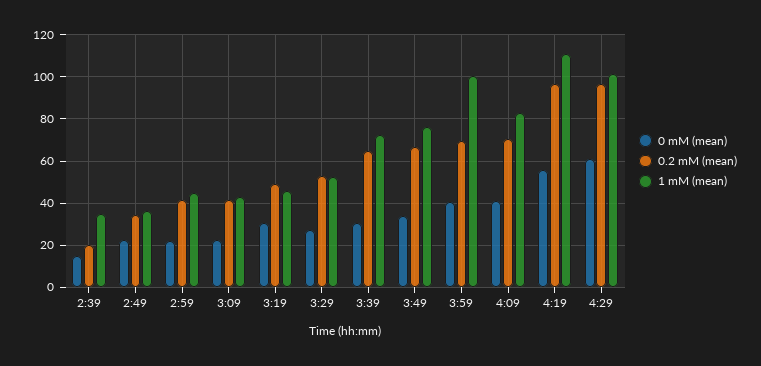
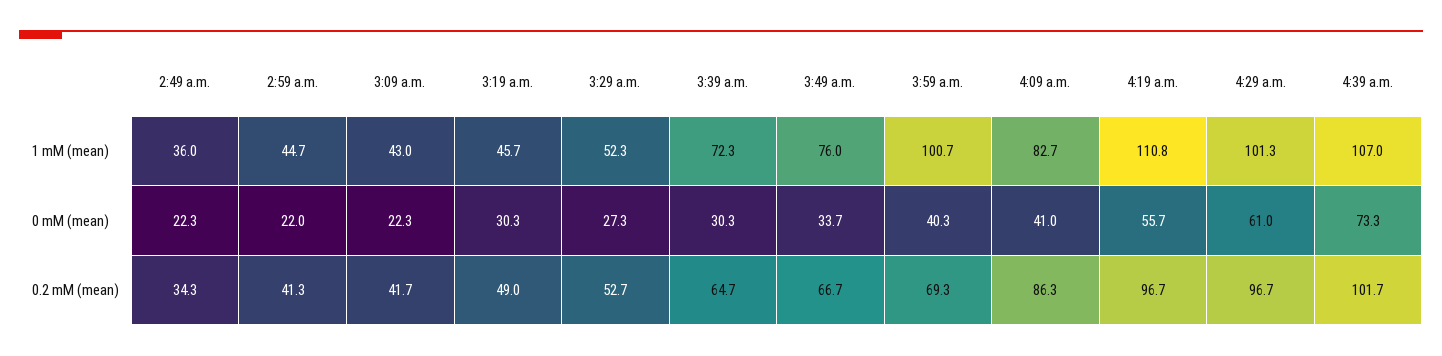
0 mM (mean), 2:39: 15 -> none
0.2 mM (mean), 2:39: 20 -> none
1 mM (mean), 2:39: 35 -> none
0.2 mM (mean), 4:09: 70 -> 86.3
1 mM (mean), 4:39 a.m.: none -> 107
0 mM (mean), 4:39 a.m.: none -> 73.3
0.2 mM (mean), 4:39 a.m.: none -> 101.7

